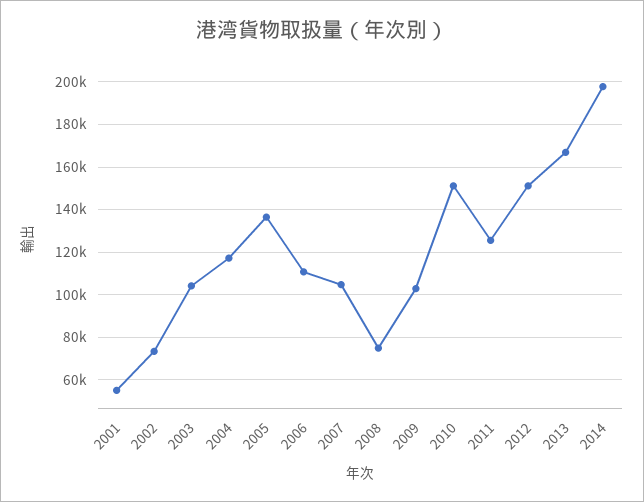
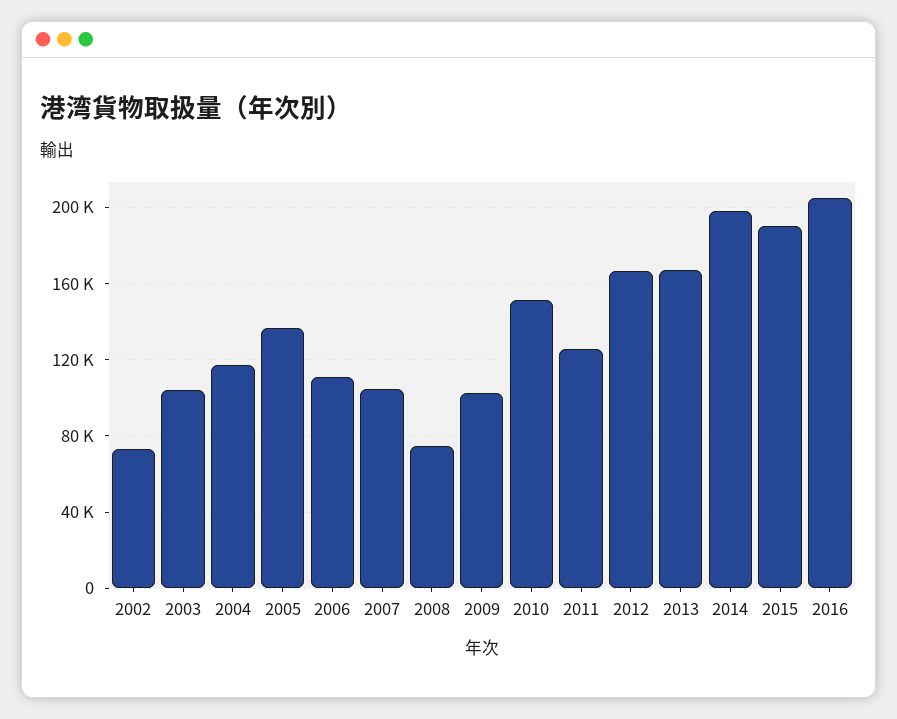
2001: 55000 -> none
2012: 150000 -> 165000
2015: none -> 190000
2016: none -> 205000

